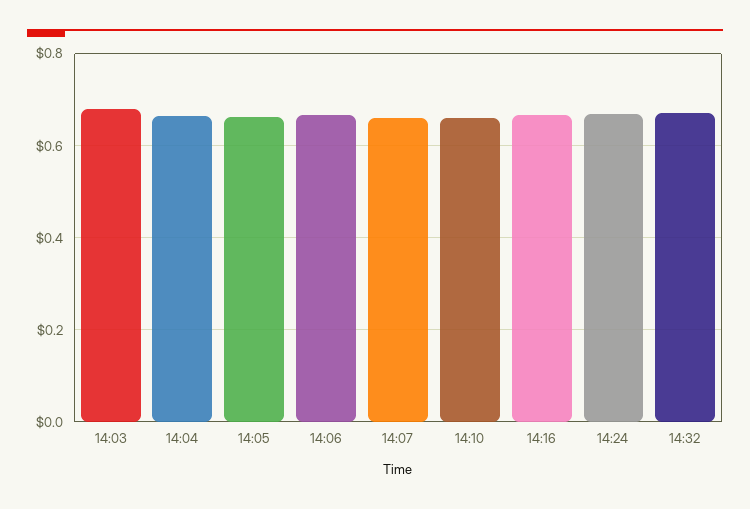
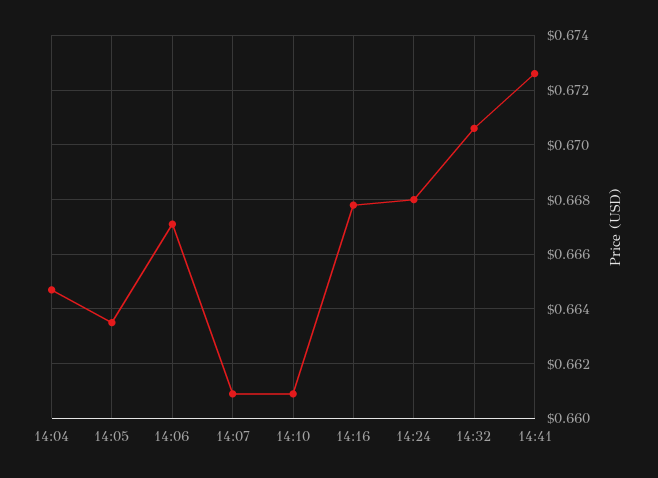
14:03: 0.68 -> none
14:41: none -> 0.6725

